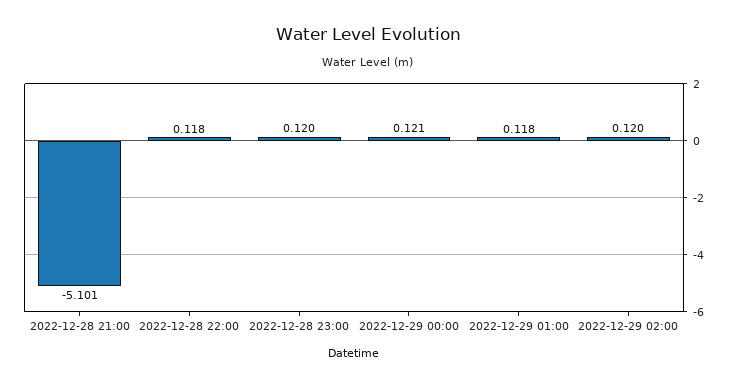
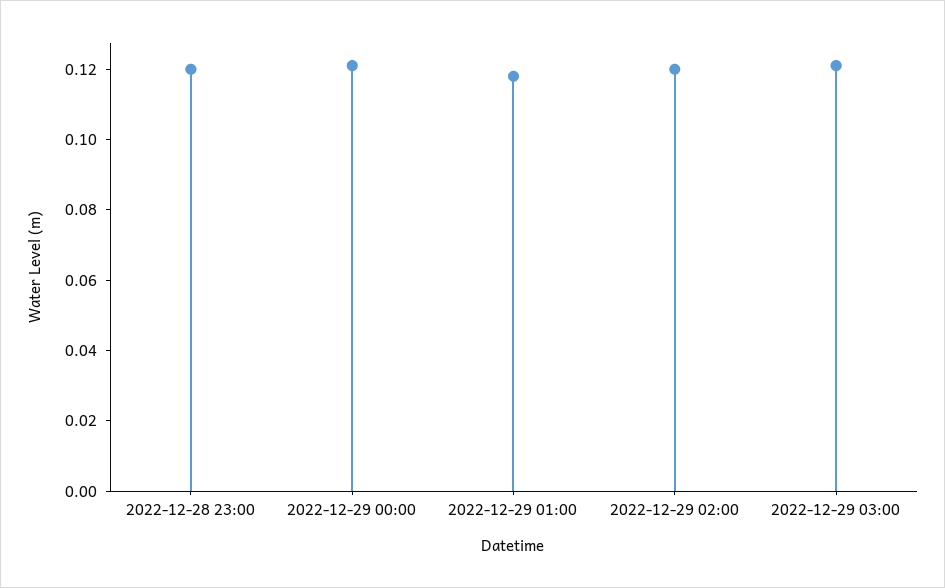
2022-12-28 21:00: -5.101 -> none
2022-12-28 22:00: 0.118 -> none
2022-12-29 03:00: none -> 0.12

